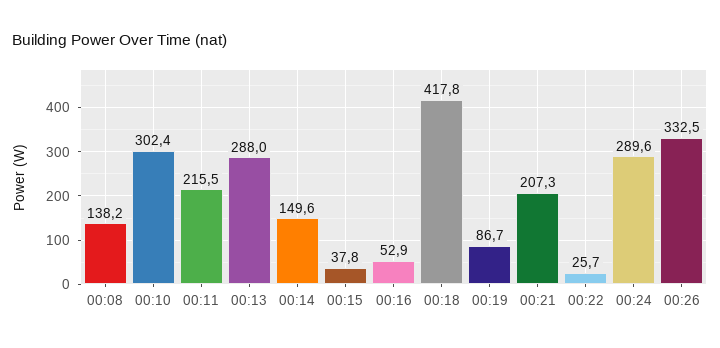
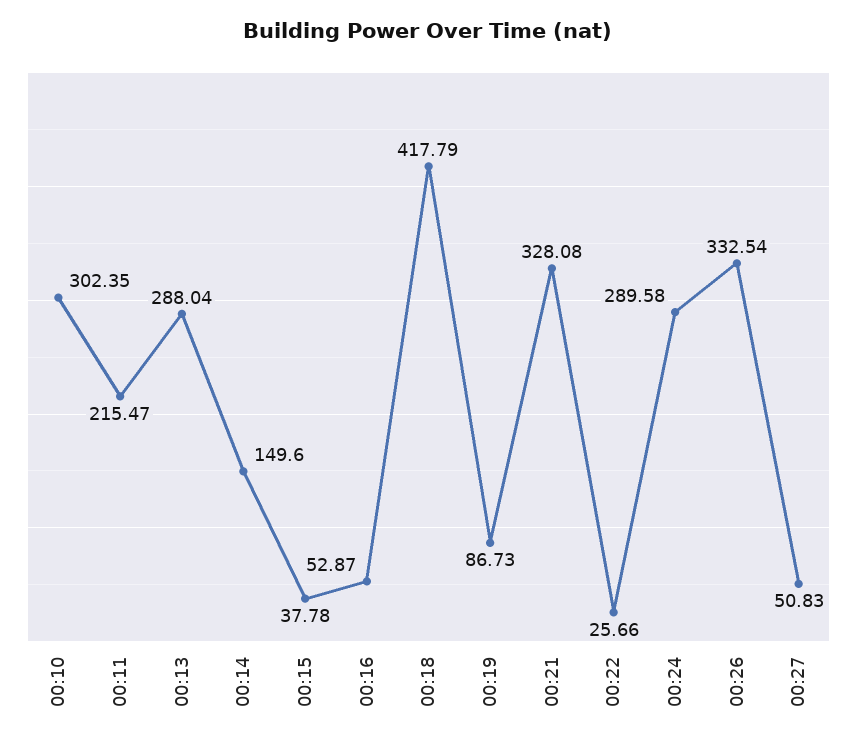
00:08: 138.2 -> none
00:21: 207.3 -> 328.08
00:27: none -> 50.83

